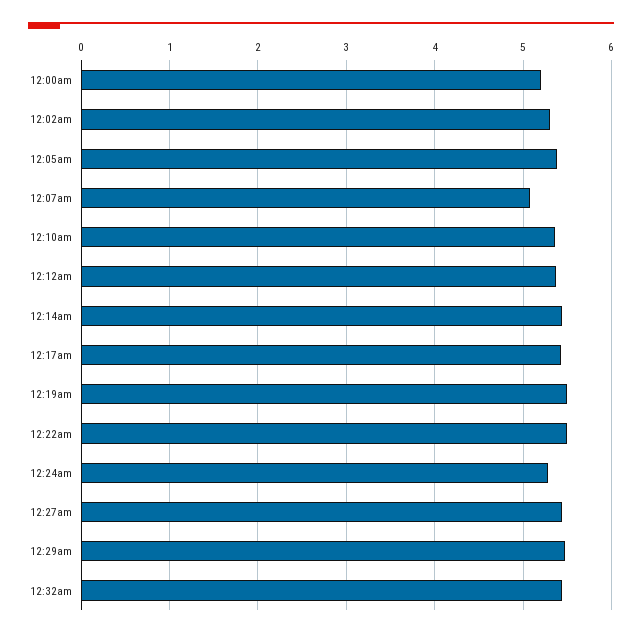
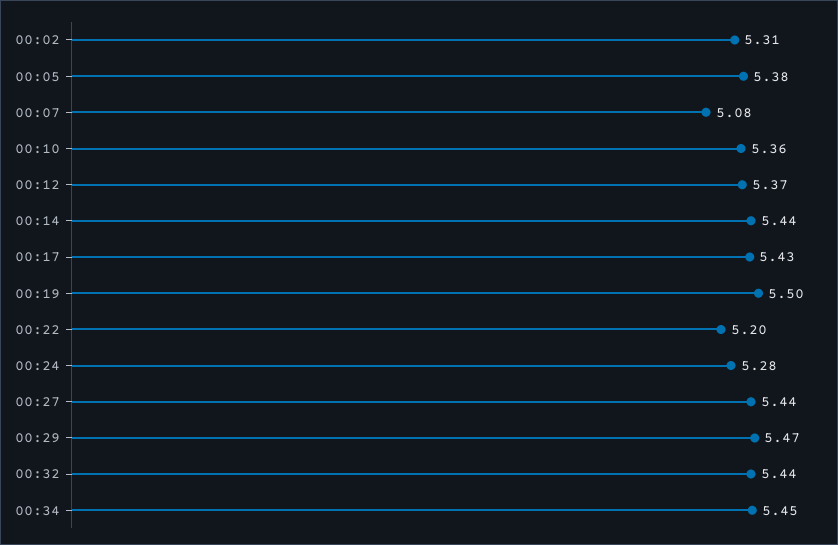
12:00am: 5.2 -> none
12:22am: 5.5 -> 5.2
00:34: none -> 5.45

